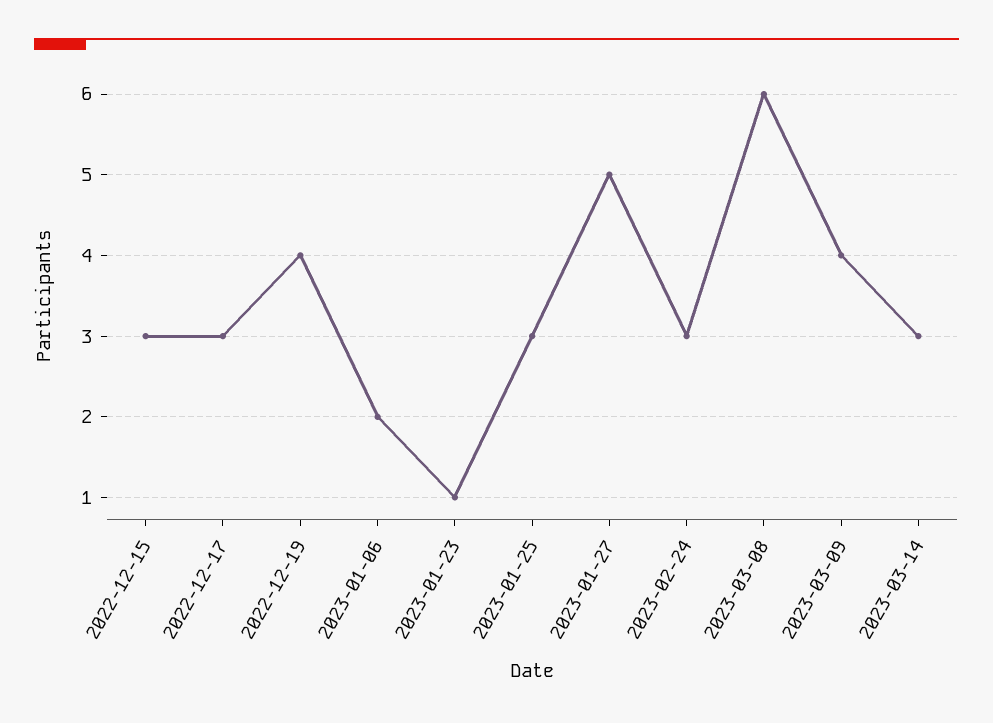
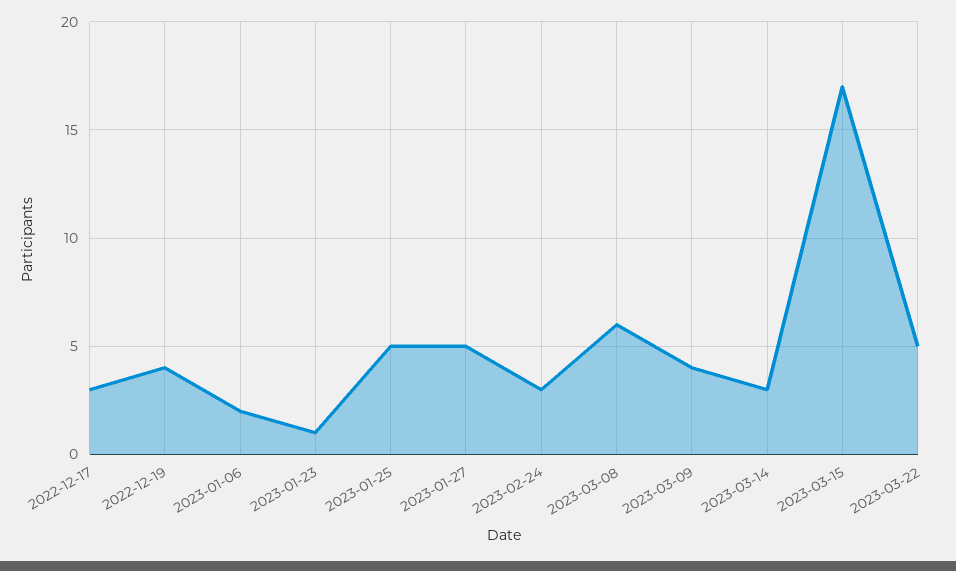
2022-12-15: 3 -> none
2023-01-25: 3 -> 5
2023-03-15: none -> 17
2023-03-22: none -> 5

